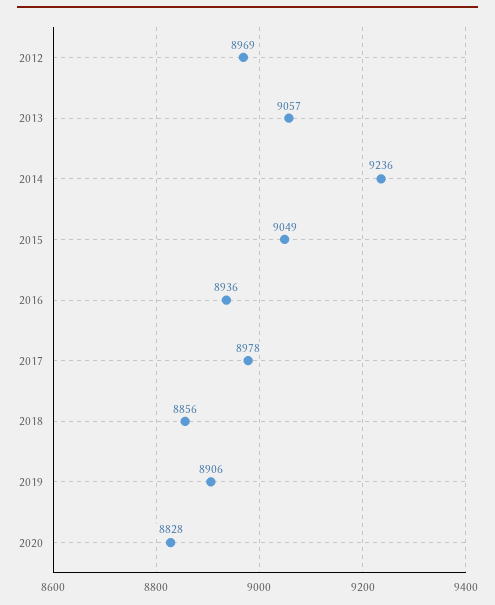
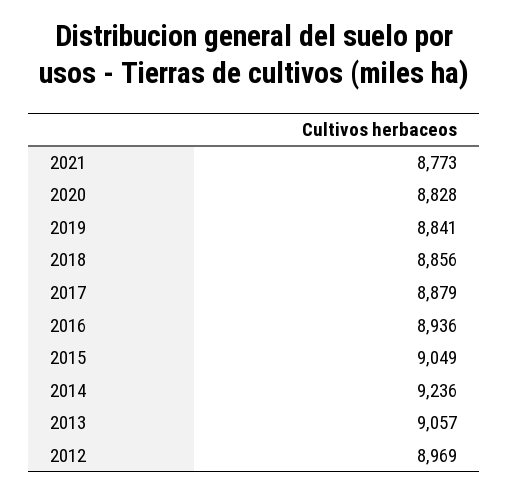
2017: 8978 -> 8879
2019: 8906 -> 8841
2021: none -> 8773

